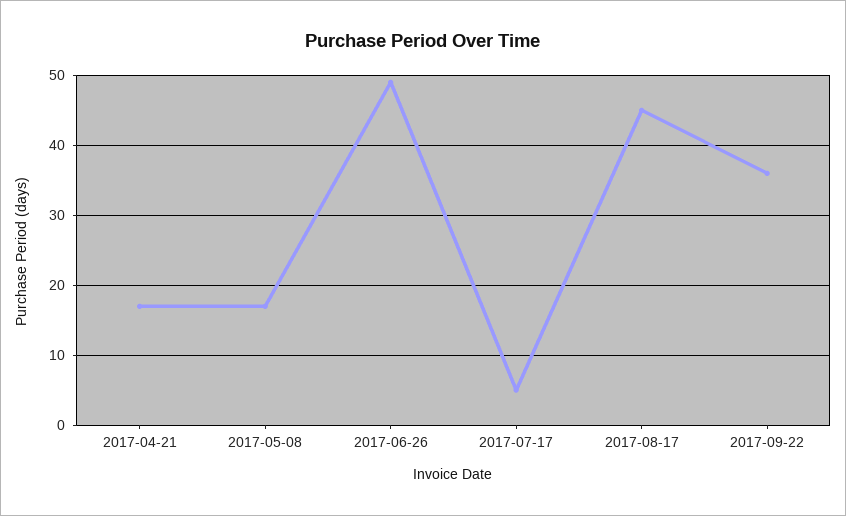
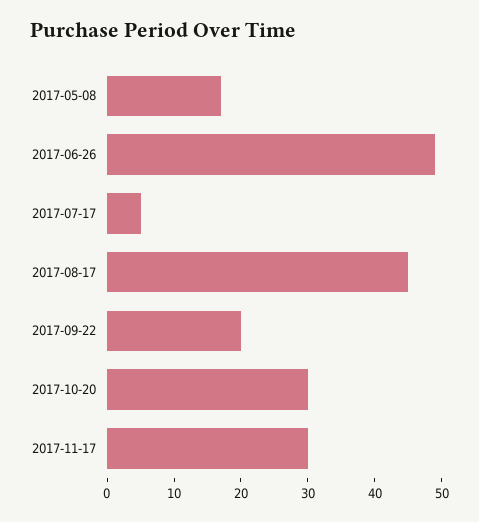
2017-04-21: 17 -> none
2017-09-22: 36 -> 20
2017-10-20: none -> 30
2017-11-17: none -> 30

